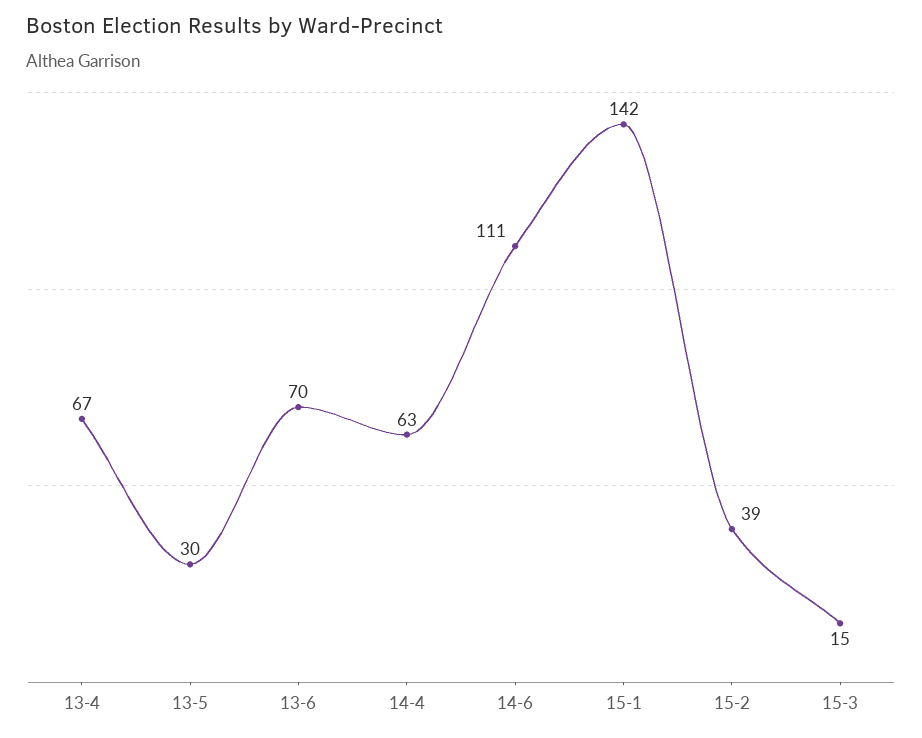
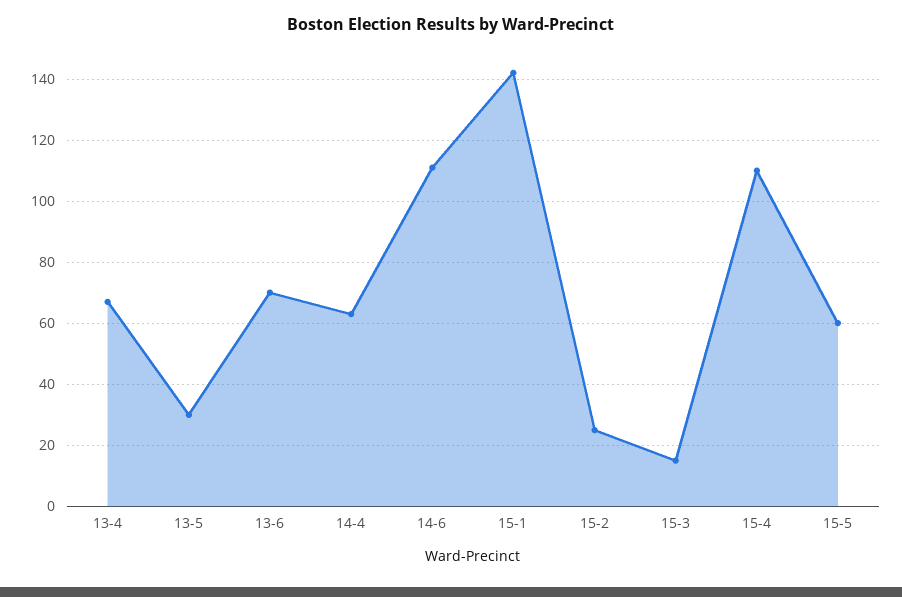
15-2: 39 -> 25
15-4: none -> 110
15-5: none -> 60

